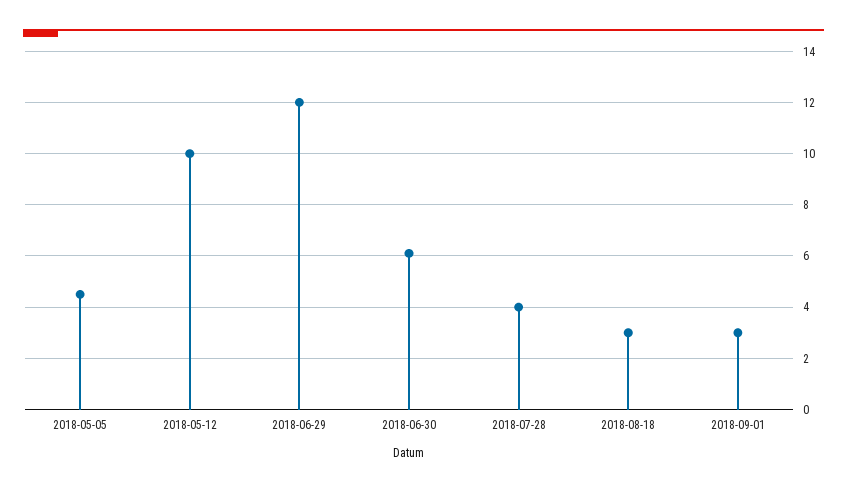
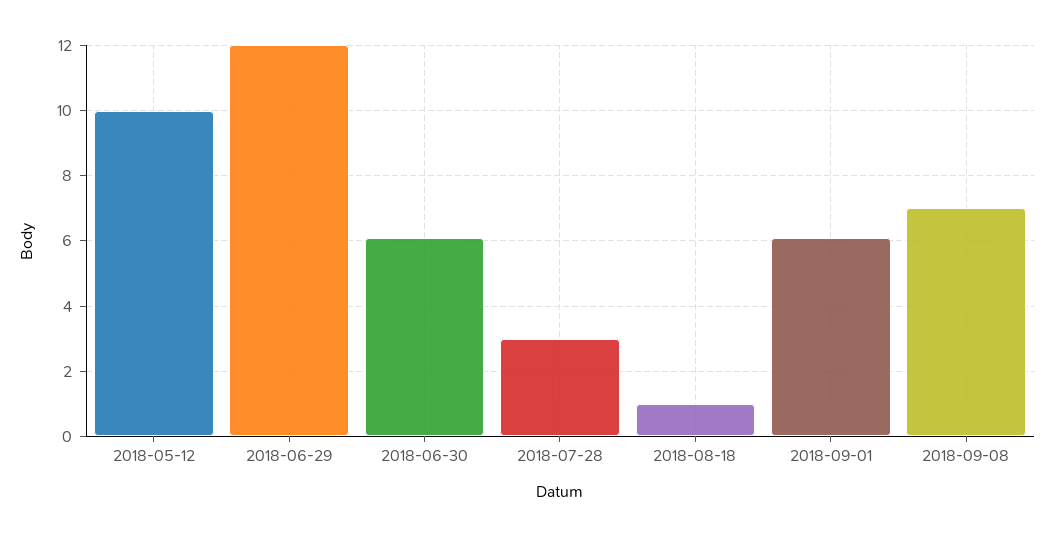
2018-05-05: 4.5 -> none
2018-07-28: 4 -> 3
2018-08-18: 3 -> 1
2018-09-01: 3 -> 6
2018-09-08: none -> 7

